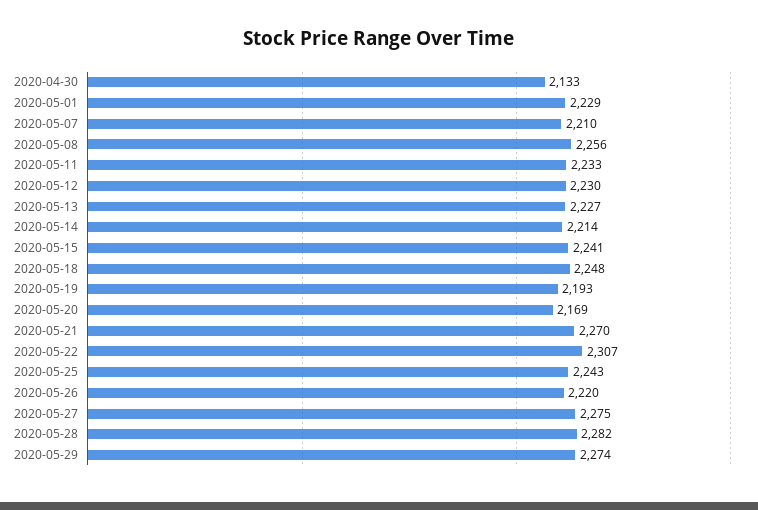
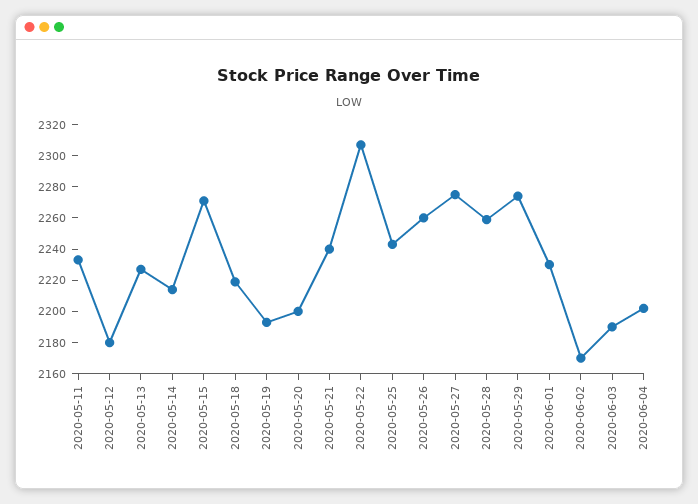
2020-04-30: 2133 -> none
2020-05-01: 2229 -> none
2020-05-07: 2210 -> none
2020-05-08: 2256 -> none
2020-05-12: 2230 -> 2180
2020-05-15: 2241 -> 2270
2020-05-18: 2248 -> 2220
2020-05-20: 2169 -> 2200
2020-05-21: 2270 -> 2240
2020-05-26: 2220 -> 2260
2020-05-28: 2282 -> 2260
2020-06-01: none -> 2230
2020-06-02: none -> 2170
2020-06-03: none -> 2190
2020-06-04: none -> 2200

